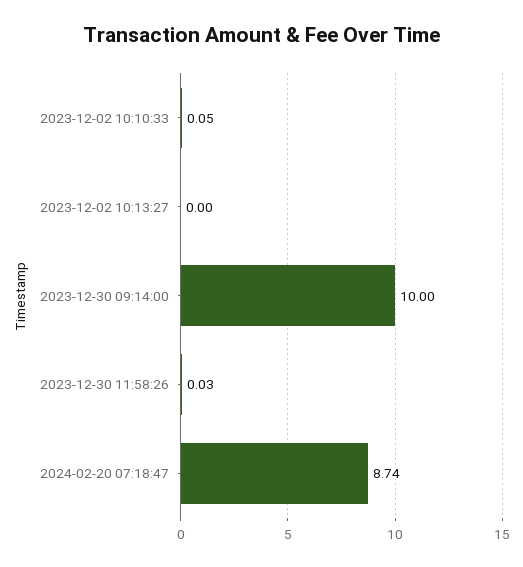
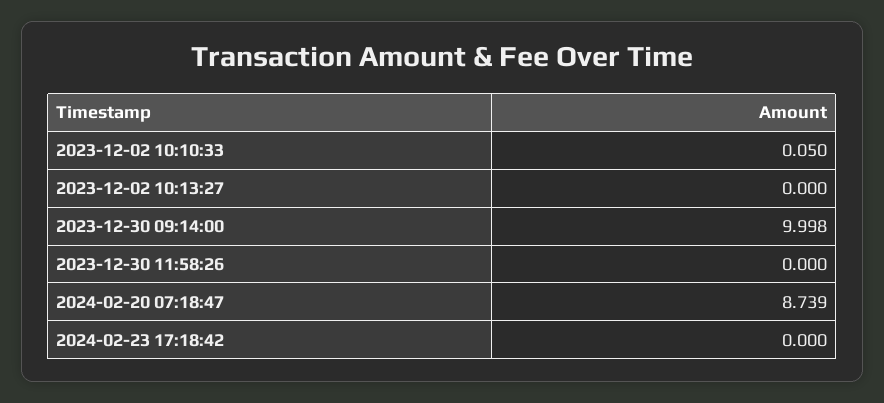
2023-12-30 11:58:26: 0.03 -> 0
2024-02-23 17:18:42: none -> 0

